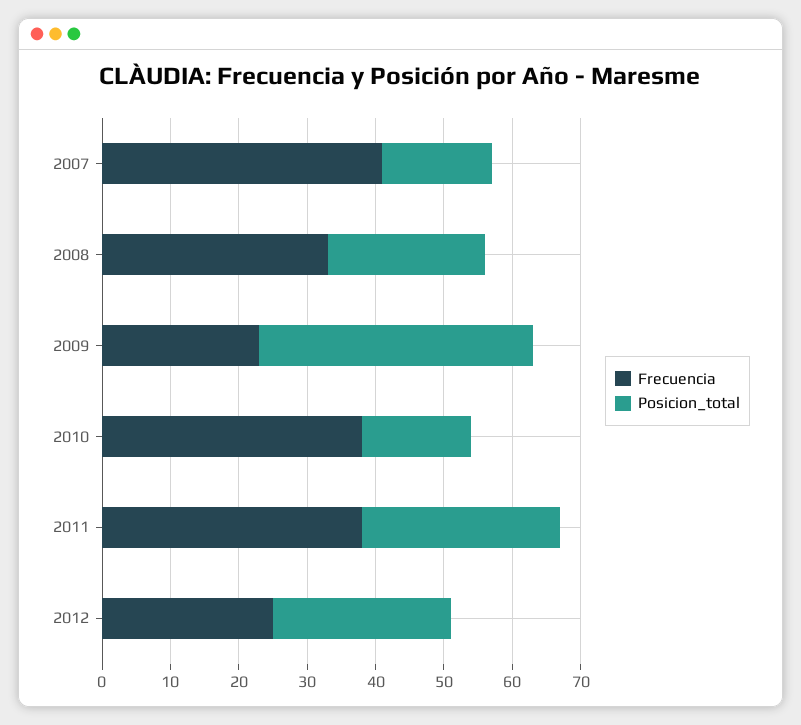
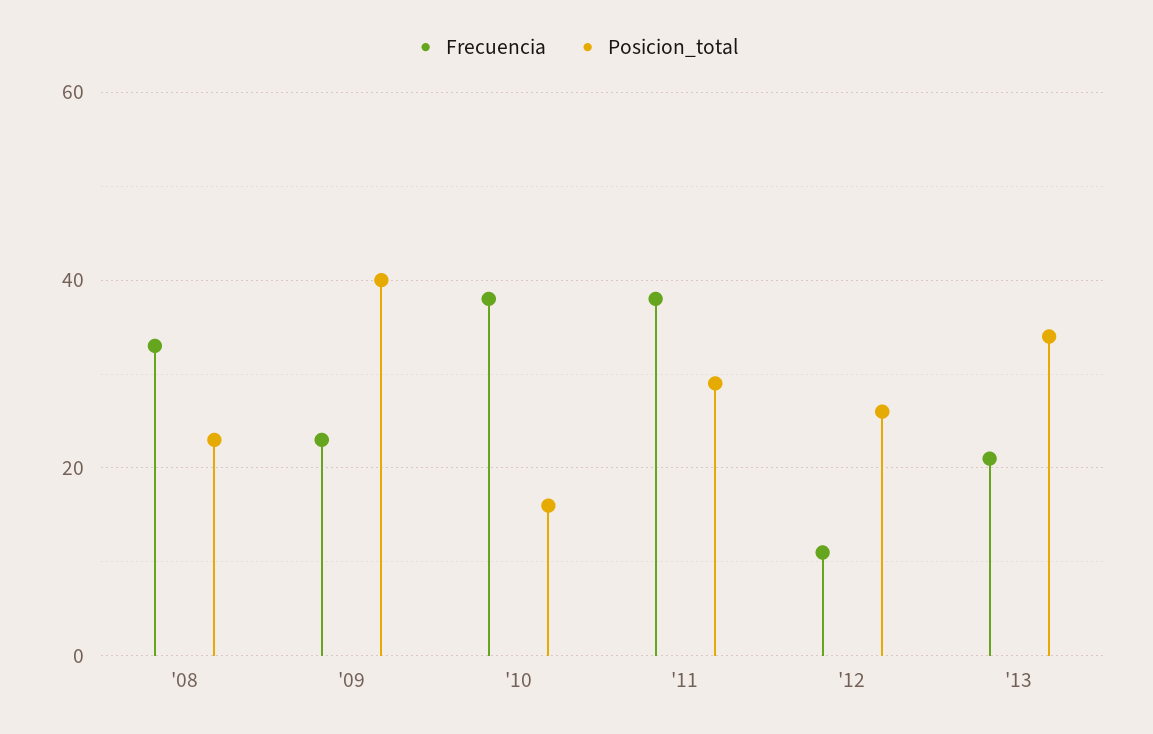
Frecuencia, 2007: 40 -> none
Posicion_total, 2007: 15 -> none
Frecuencia, 2012: 25 -> 10
Frecuencia, '13: none -> 20
Posicion_total, '13: none -> 35

